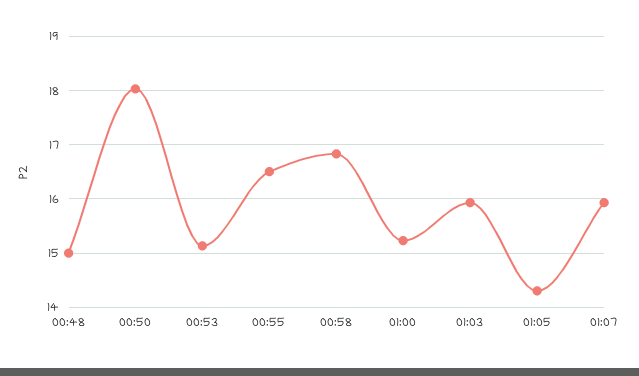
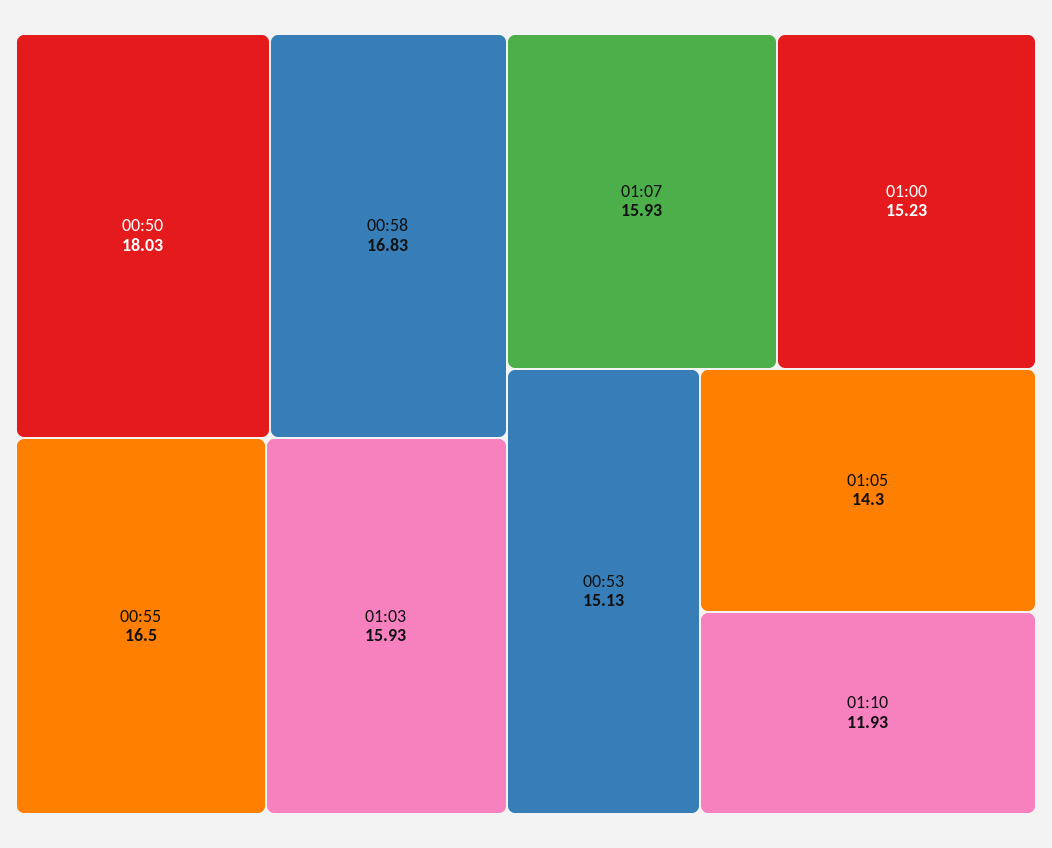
00:48: 15 -> none
01:10: none -> 11.93

